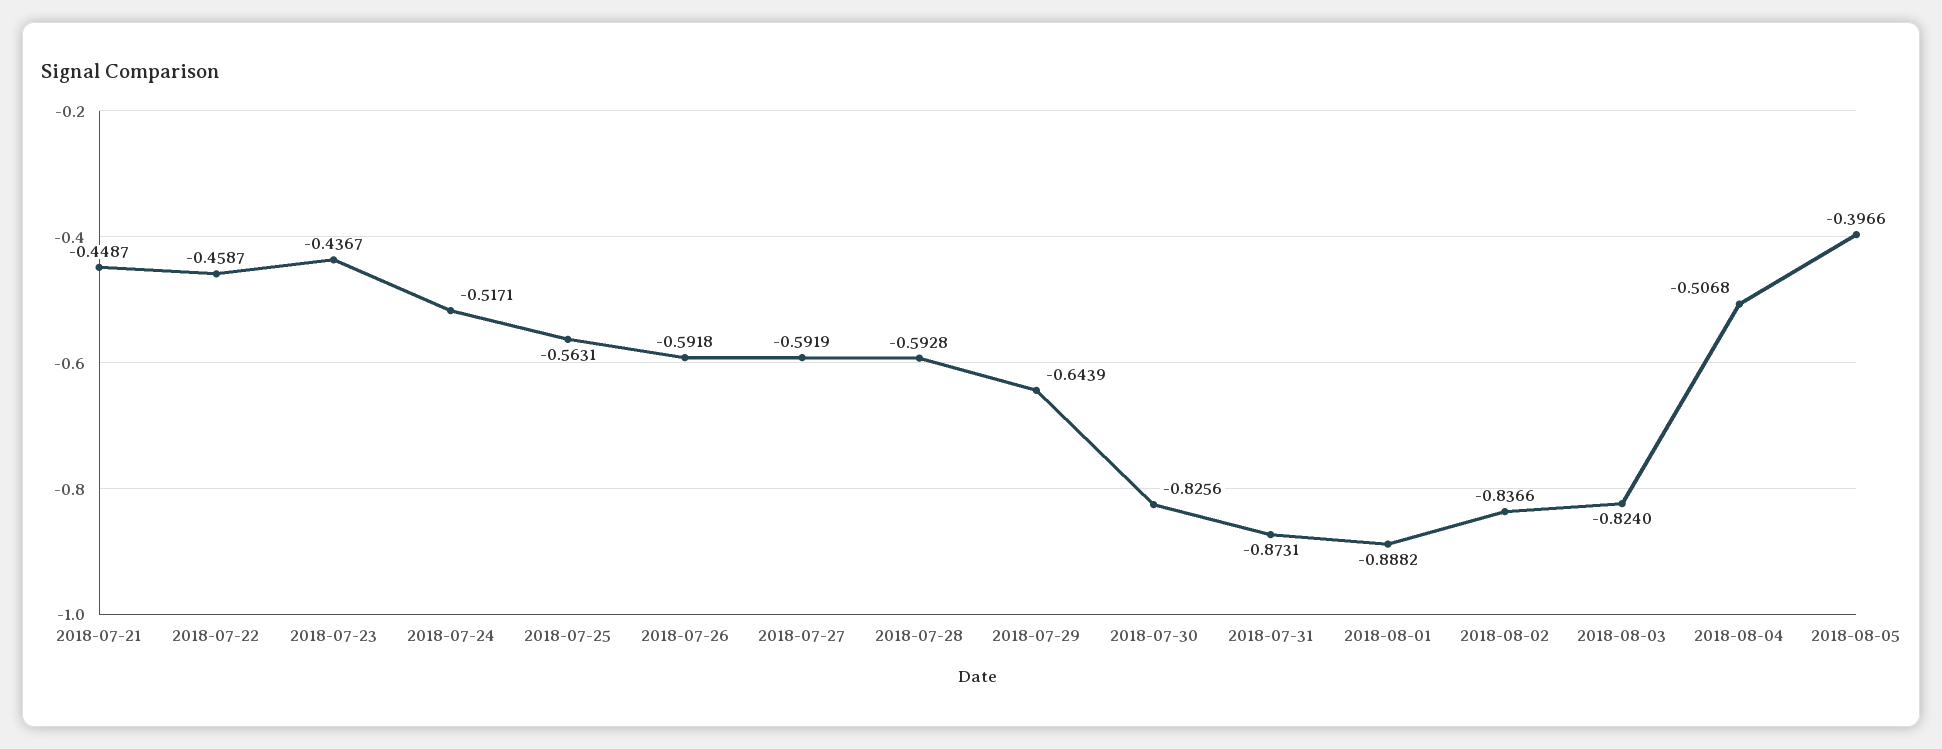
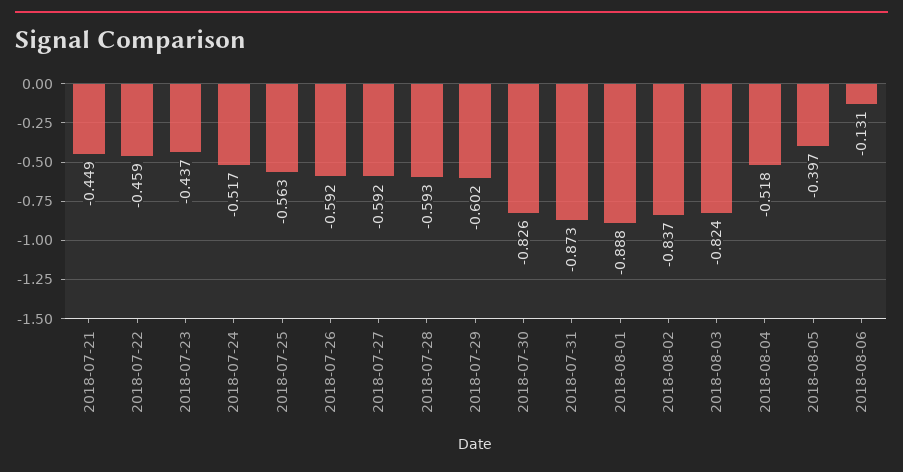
2018-07-29: -0.6439 -> -0.602
2018-08-04: -0.5068 -> -0.518
2018-08-06: none -> -0.131

